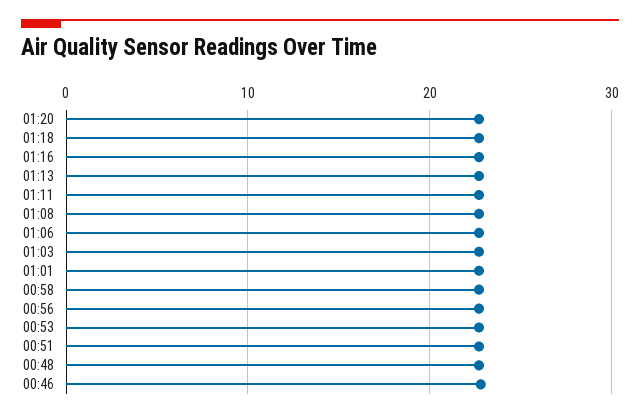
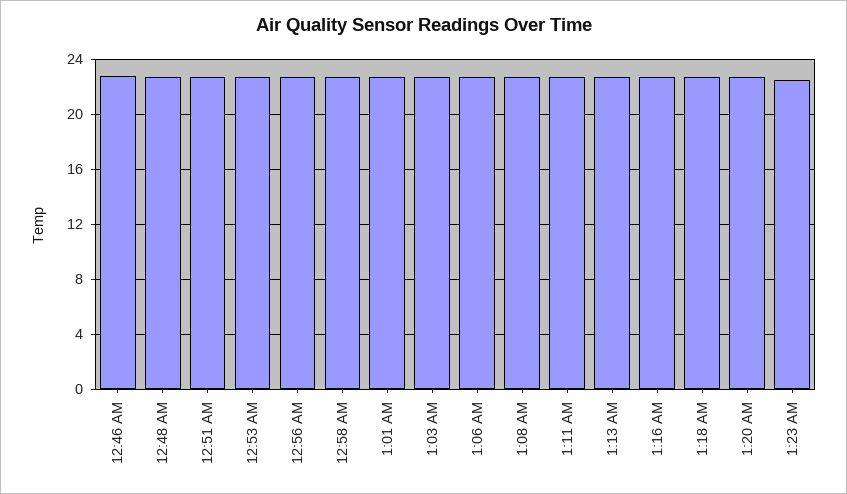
1:23 AM: none -> 22.5

